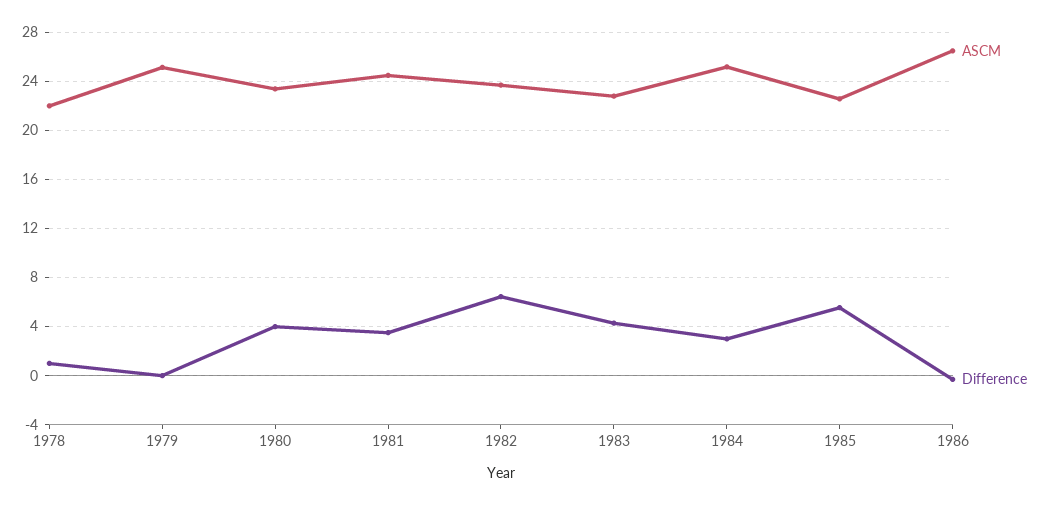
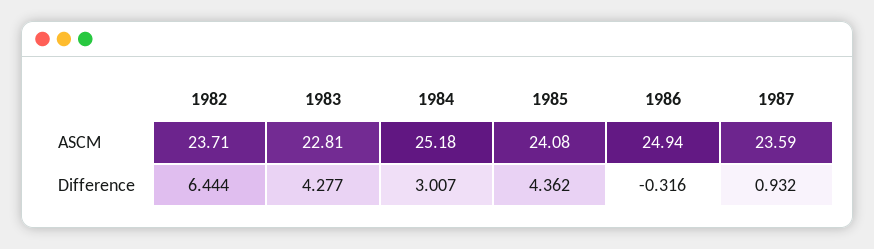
ASCM, 1978: 22 -> none
Difference, 1978: 1 -> none
ASCM, 1979: 25 -> none
Difference, 1979: 0 -> none
ASCM, 1980: 23.5 -> none
Difference, 1980: 4 -> none
ASCM, 1981: 24.5 -> none
Difference, 1981: 3.5 -> none
ASCM, 1985: 22.5 -> 24.08
Difference, 1985: 5.5 -> 4.362
ASCM, 1986: 26.5 -> 24.94
ASCM, 1987: none -> 23.59
Difference, 1987: none -> 0.932

